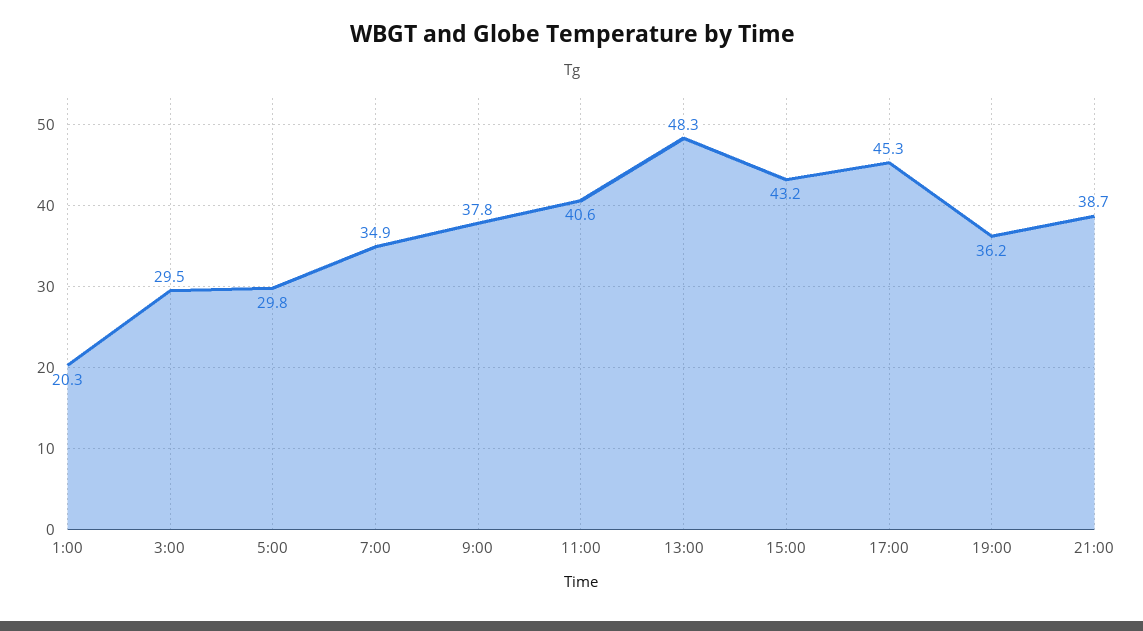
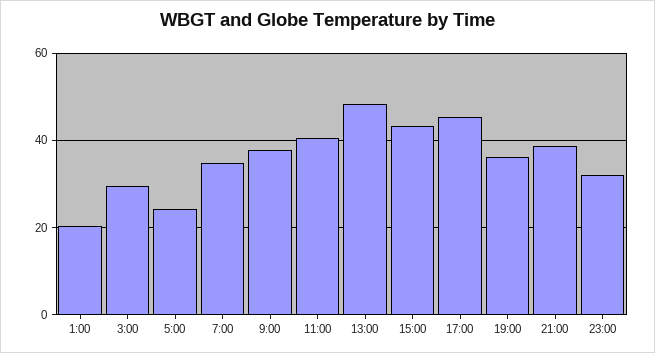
5:00: 29.8 -> 24
23:00: none -> 32

